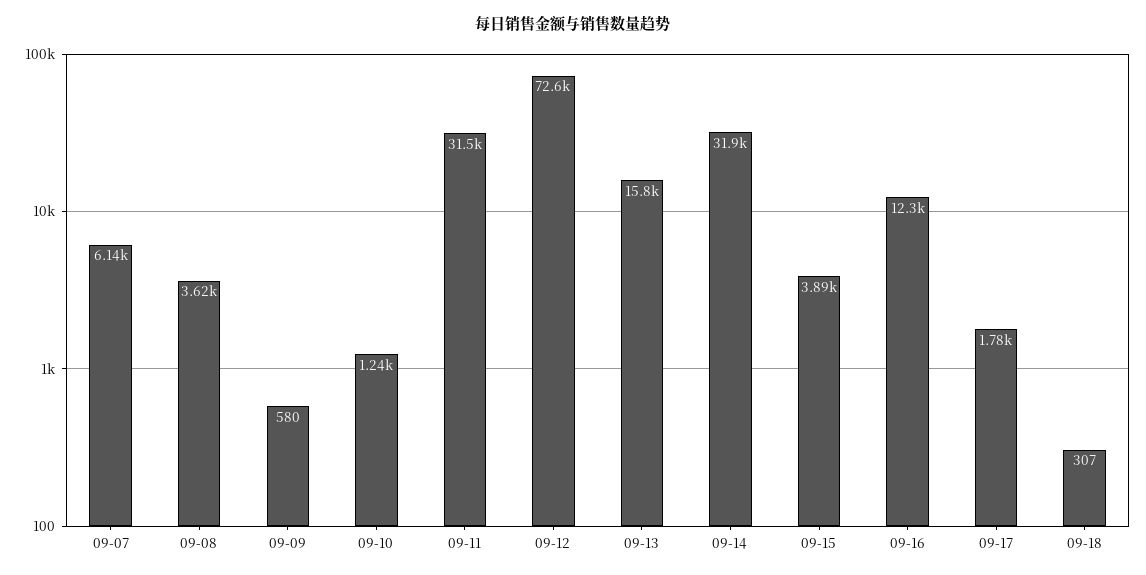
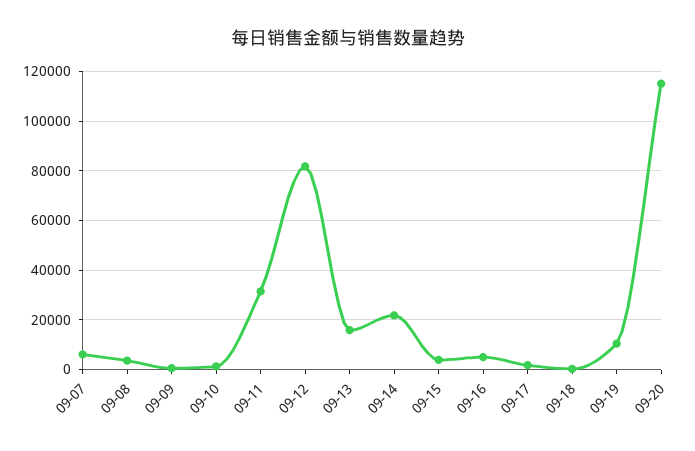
09-12: 72600 -> 82500
09-14: 31900 -> 22500
09-16: 12300 -> 5000
09-19: none -> 10000
09-20: none -> 115000

